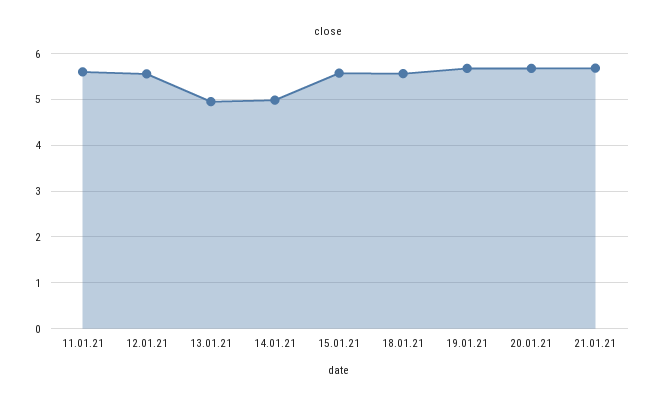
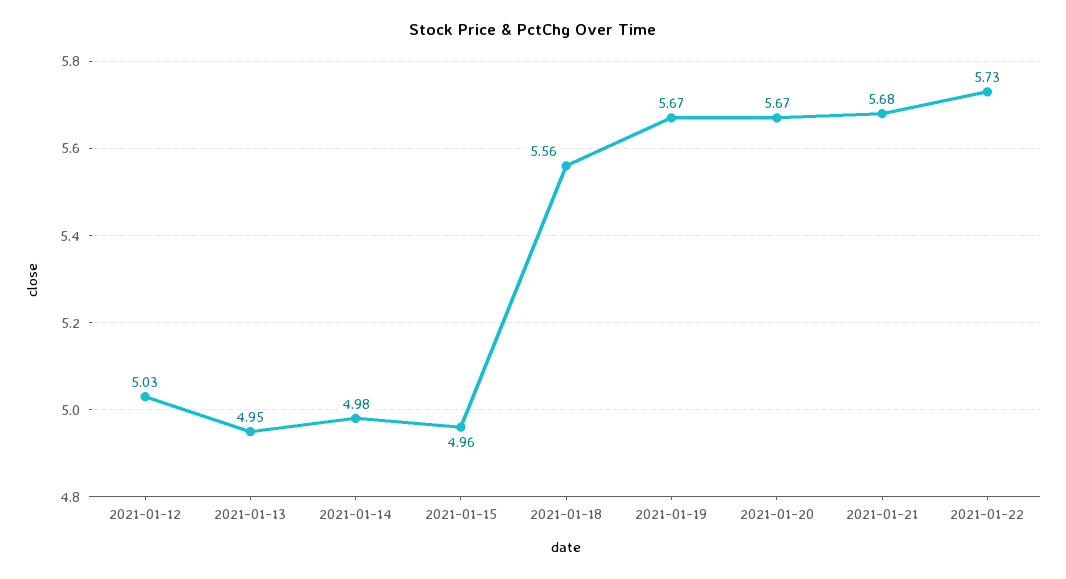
11.01.21: 5.6 -> none
12.01.21: 5.6 -> 5.03
15.01.21: 5.6 -> 4.96
2021-01-22: none -> 5.73

